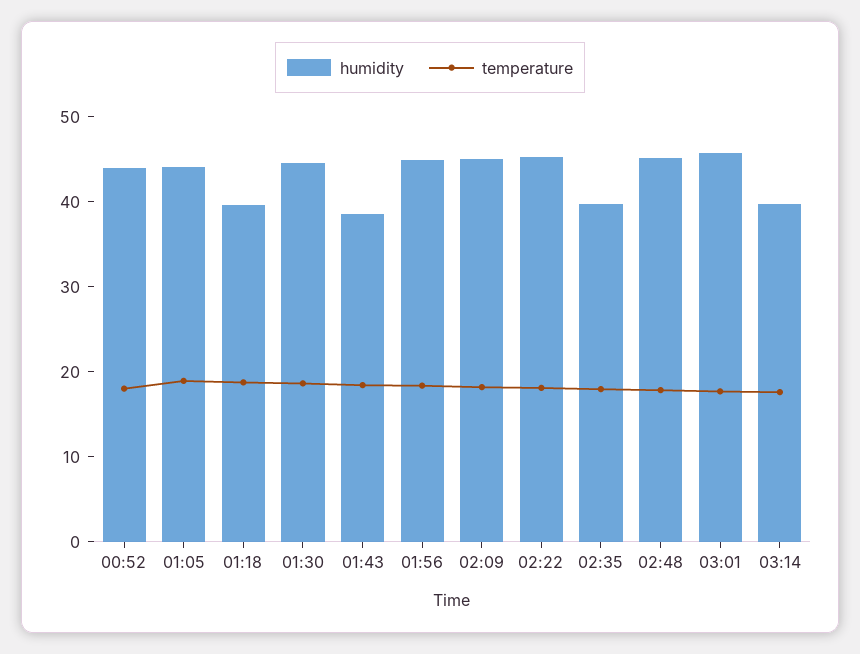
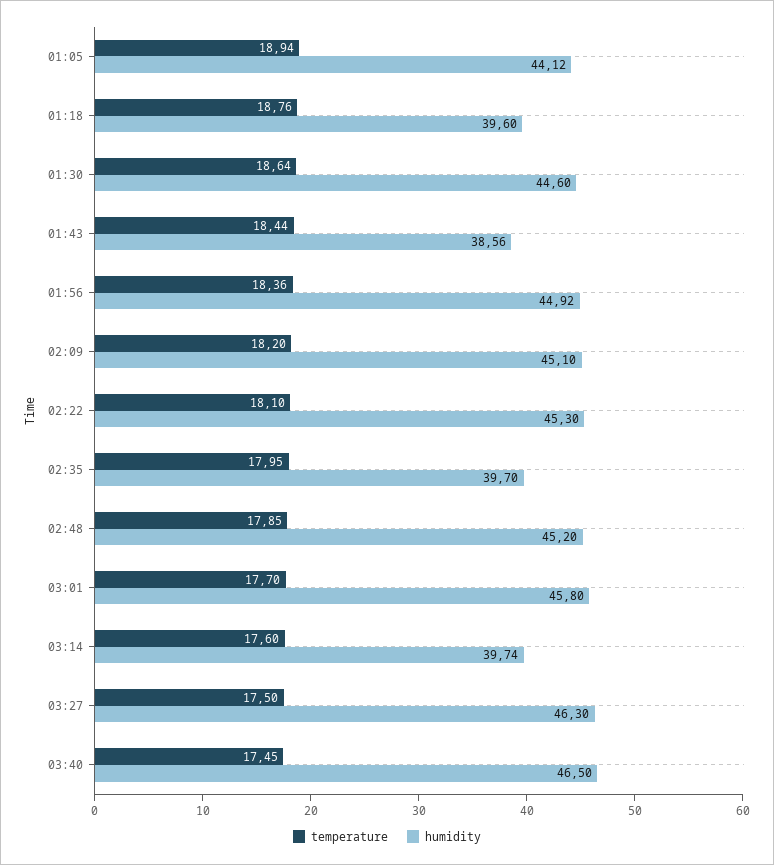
humidity, 00:52: 44 -> none
temperature, 00:52: 18 -> none
temperature, 03:27: none -> 17.5
humidity, 03:27: none -> 46.3
temperature, 03:40: none -> 17.45
humidity, 03:40: none -> 46.5

